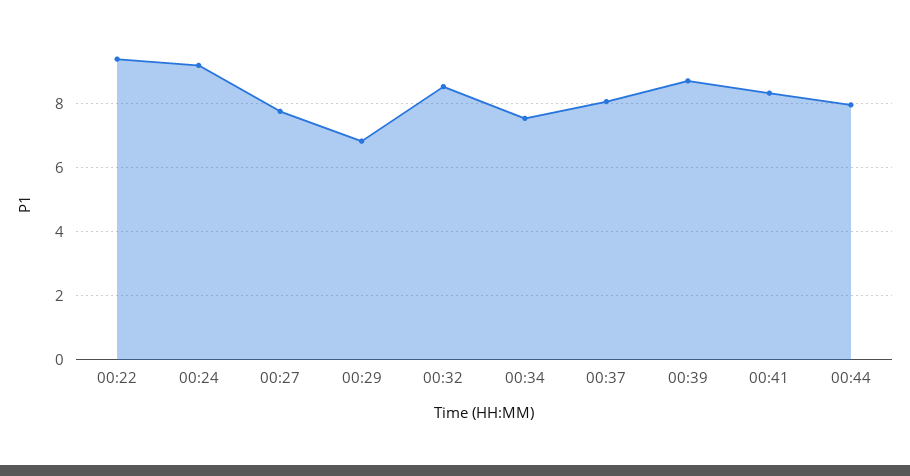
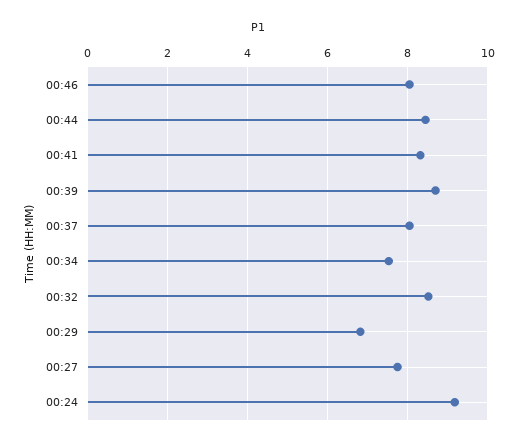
00:22: 9.4 -> none
00:44: 8 -> 8.4
00:46: none -> 8

